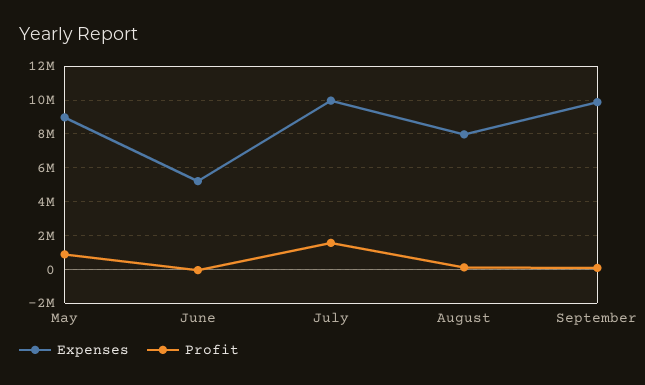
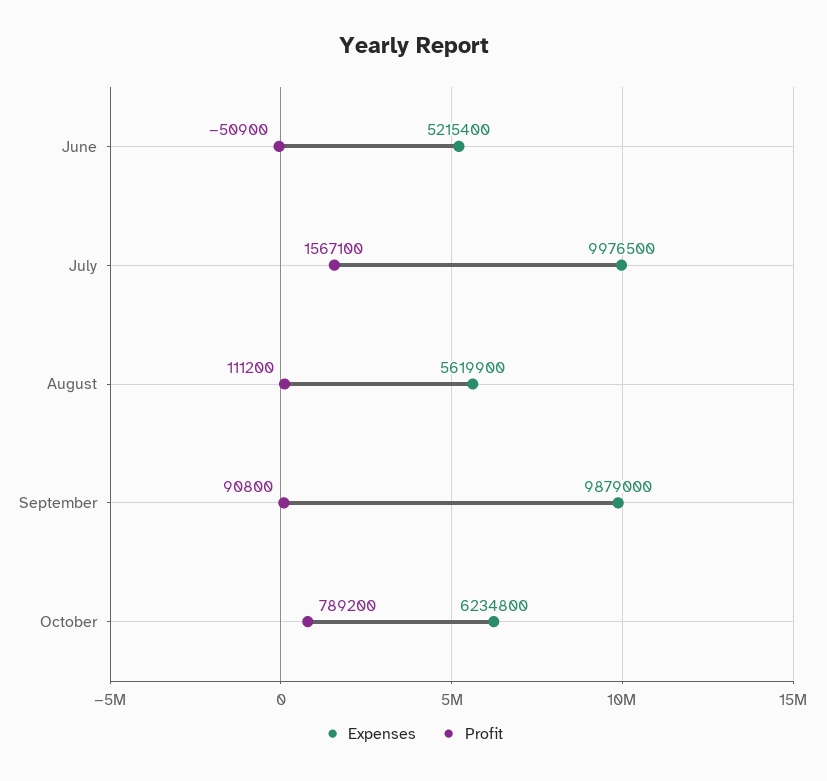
Expenses, May: 9000000 -> none
Profit, May: 1000000 -> none
Expenses, August: 8000000 -> 5619900
Expenses, October: none -> 6234800
Profit, October: none -> 789200

